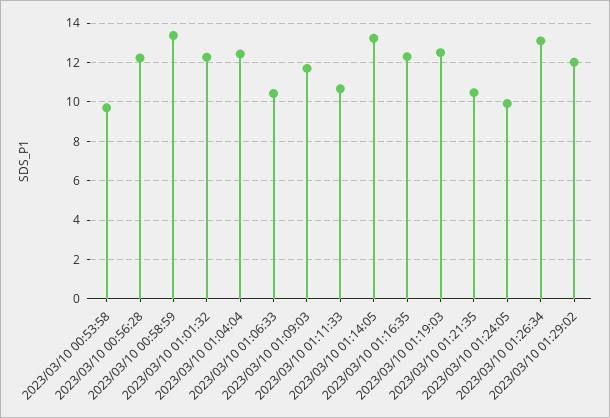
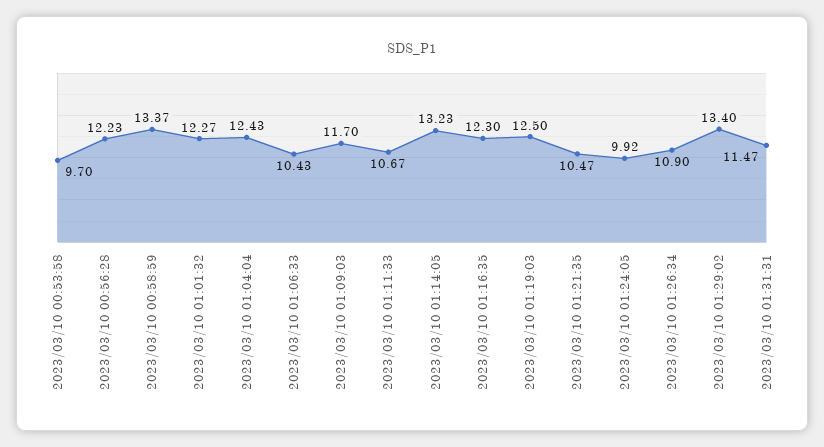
2023/03/10 01:26:34: 13 -> 10.9
2023/03/10 01:29:02: 12 -> 13.4
2023/03/10 01:31:31: none -> 11.47

